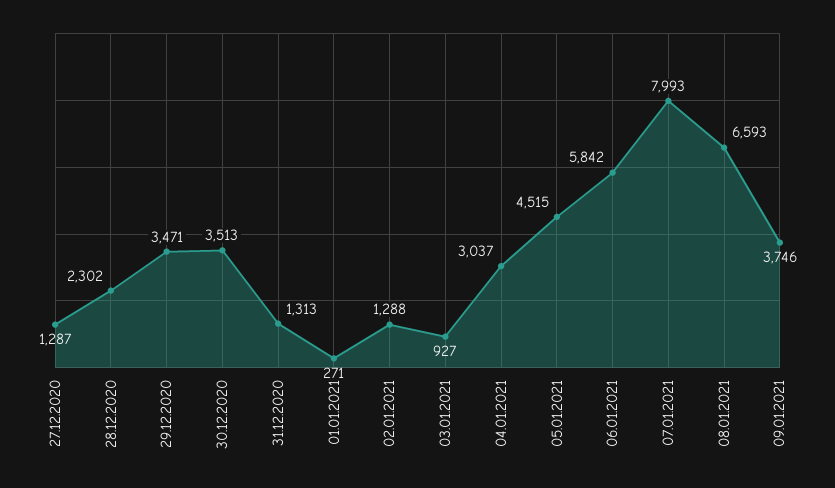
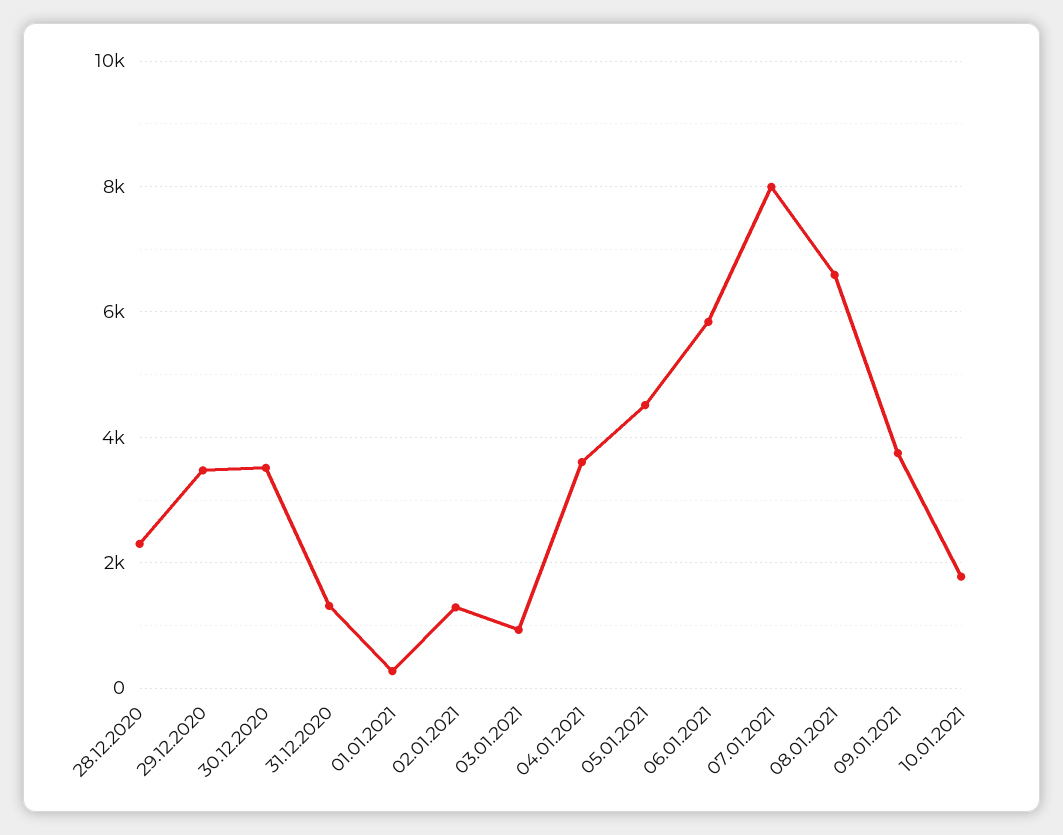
27.12.2020: 1287 -> none
04.01.2021: 3037 -> 3600
10.01.2021: none -> 1800

